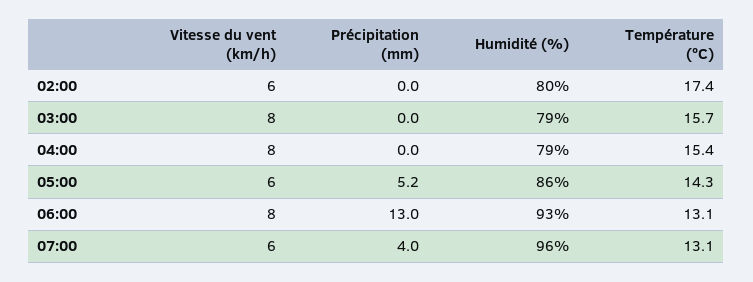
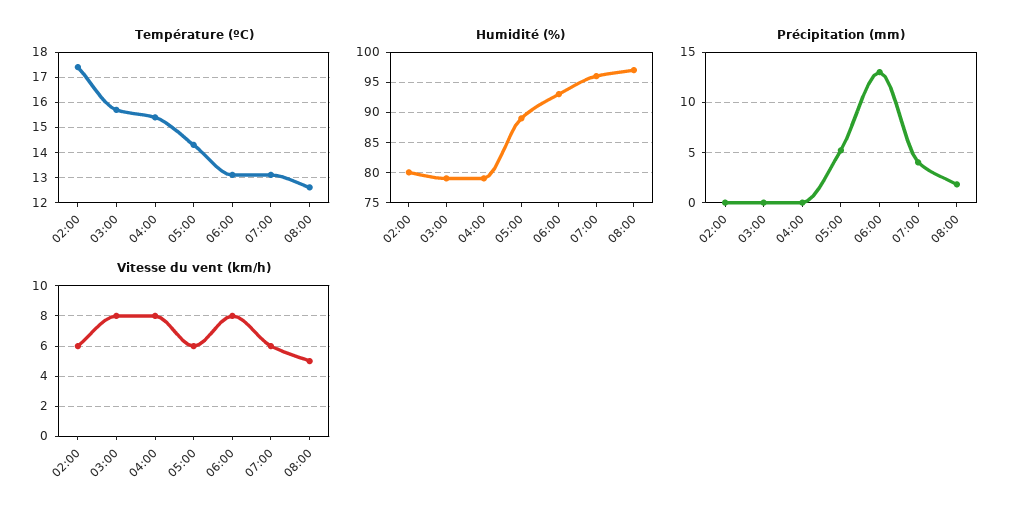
Humidité (%), 05:00: 86 -> 89
Température (ºC), 08:00: none -> 12.5
Humidité (%), 08:00: none -> 97
Précipitation (mm), 08:00: none -> 2
Vitesse du vent (km/h), 08:00: none -> 5

